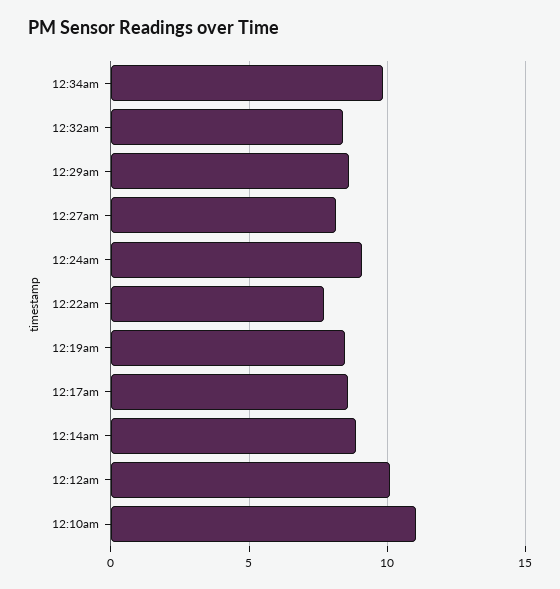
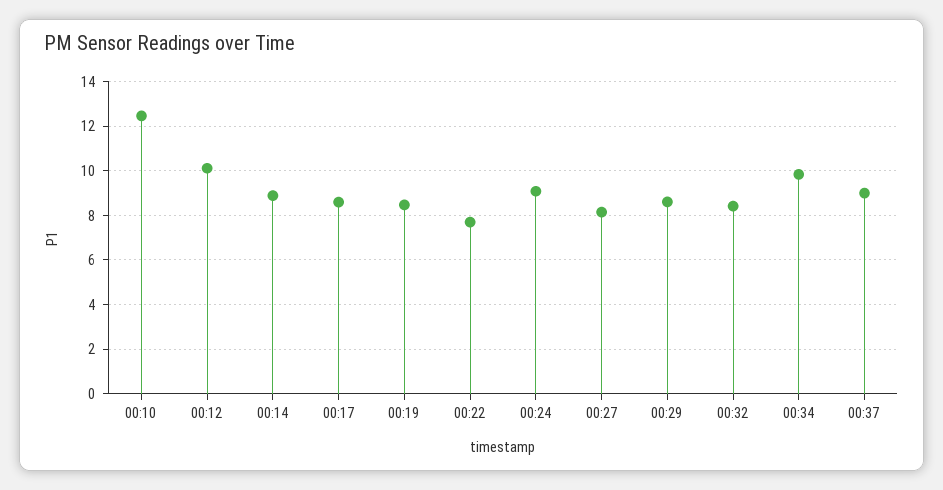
12:10am: 11 -> 12.5
00:37: none -> 9

